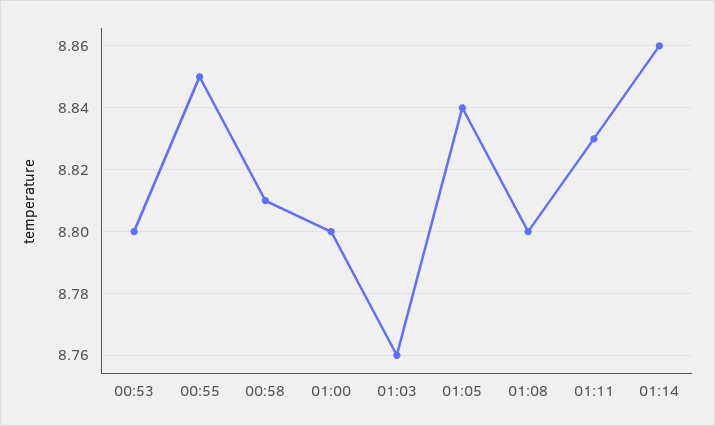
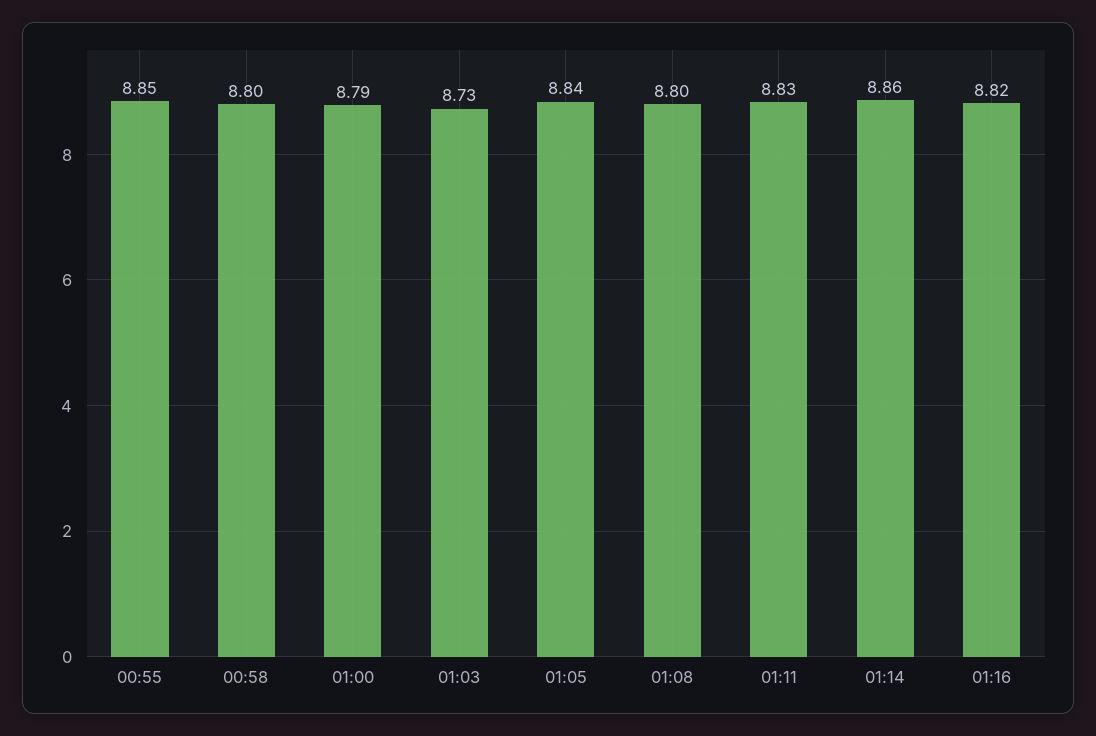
00:53: 8.8 -> none
00:58: 8.81 -> 8.8
01:00: 8.8 -> 8.79
01:03: 8.76 -> 8.73
01:16: none -> 8.82

